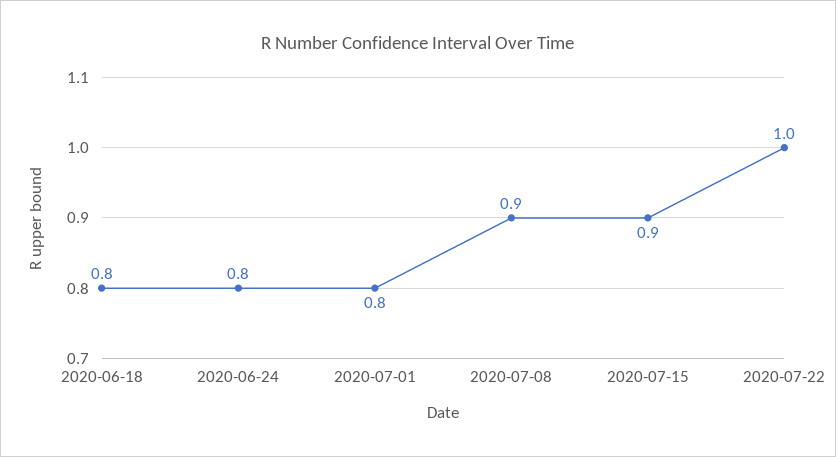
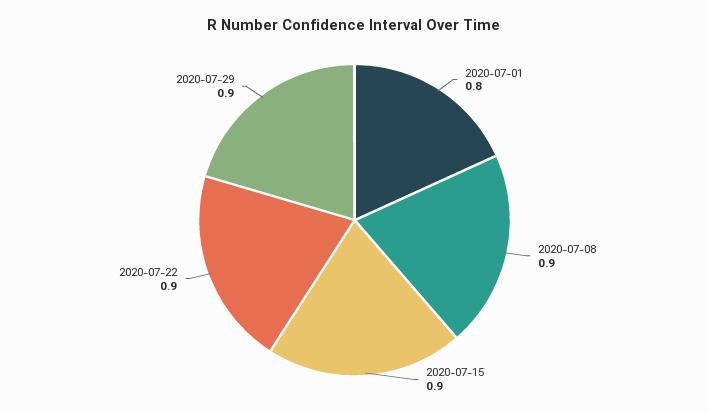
2020-06-18: 0.8 -> none
2020-06-24: 0.8 -> none
2020-07-22: 1 -> 0.9
2020-07-29: none -> 0.9

